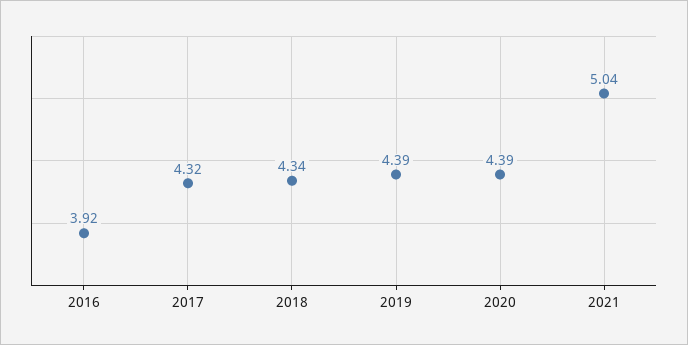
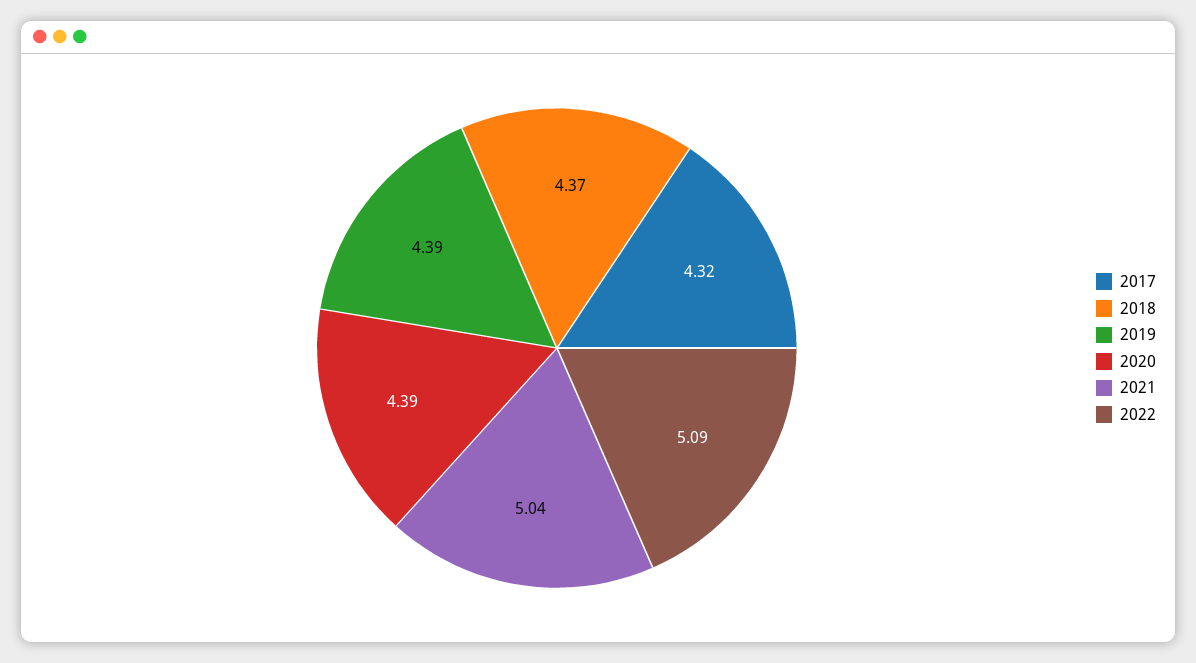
2016: 3.92 -> none
2018: 4.34 -> 4.37
2022: none -> 5.09

